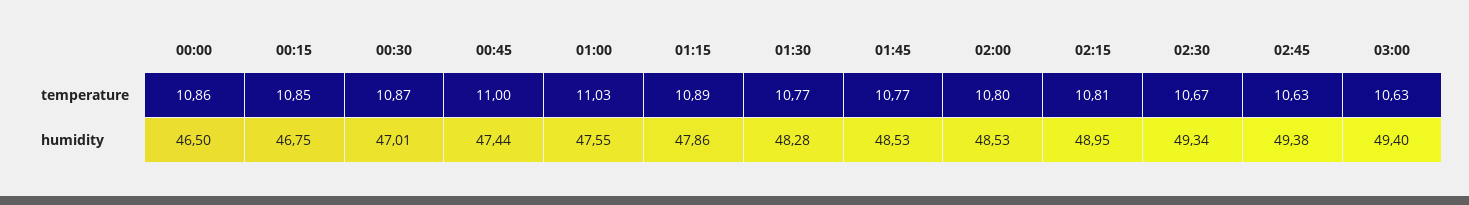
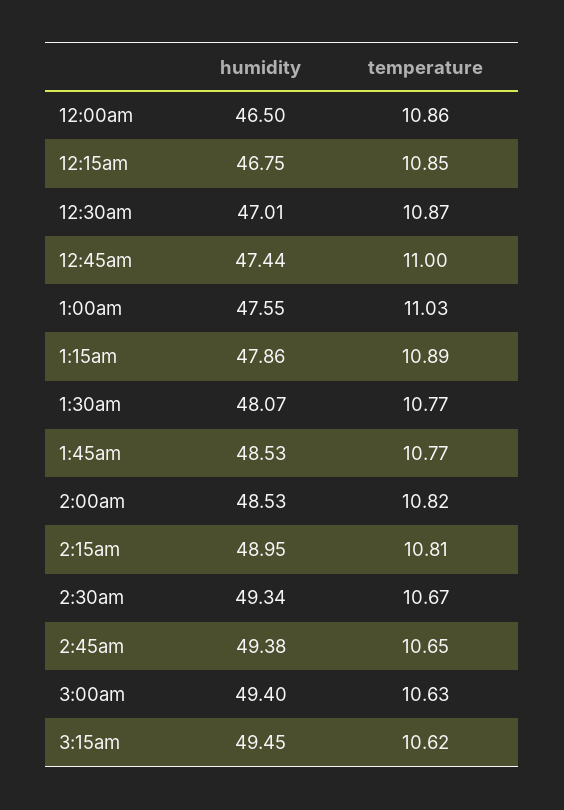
02:00, temperature: 10.8 -> 10.82
02:45, temperature: 10.63 -> 10.65
01:30, humidity: 48.28 -> 48.07
3:15am, humidity: none -> 49.45
3:15am, temperature: none -> 10.62

